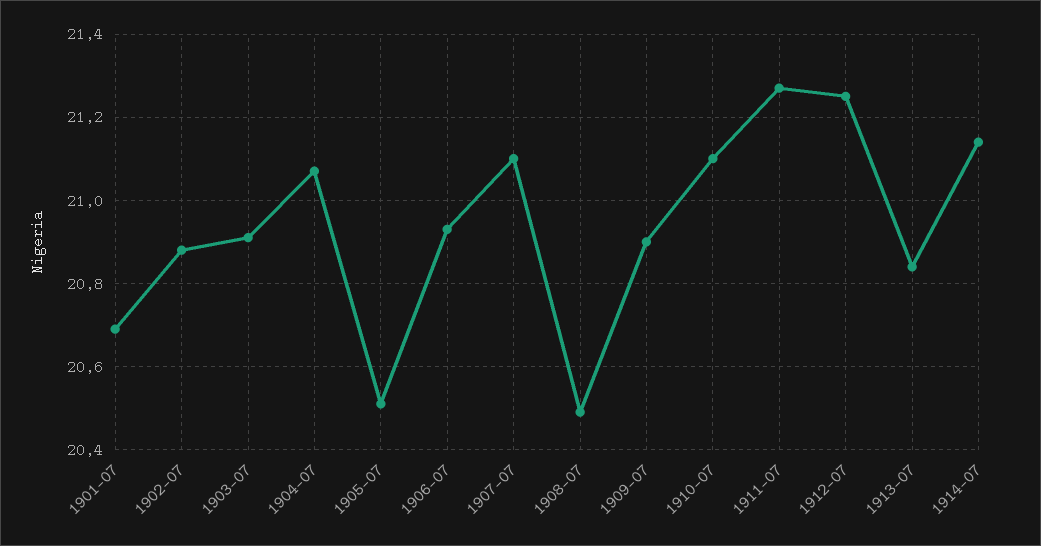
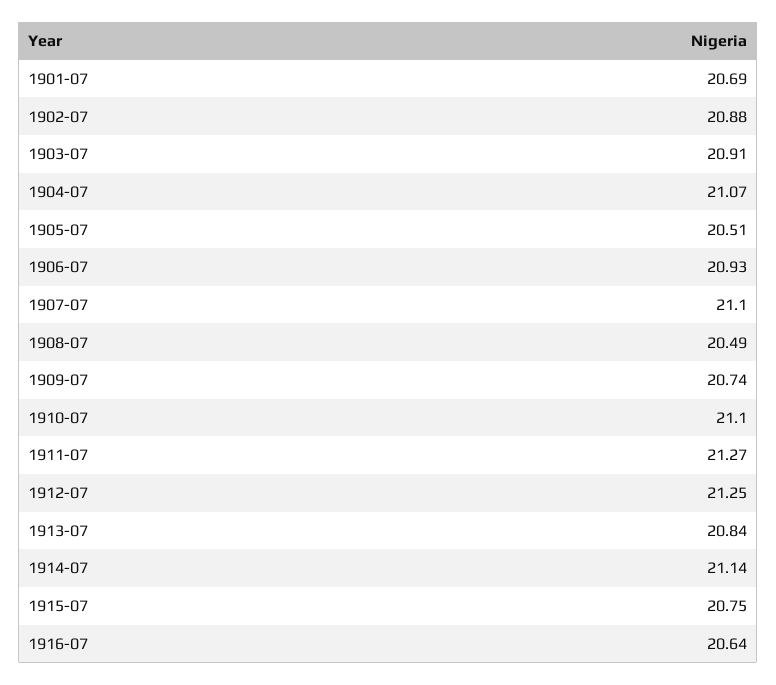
1909-07: 20.9 -> 20.74
1915-07: none -> 20.75
1916-07: none -> 20.64

